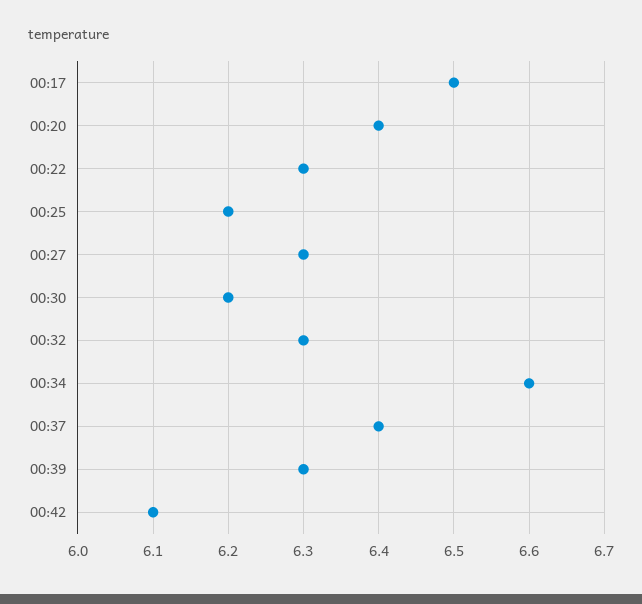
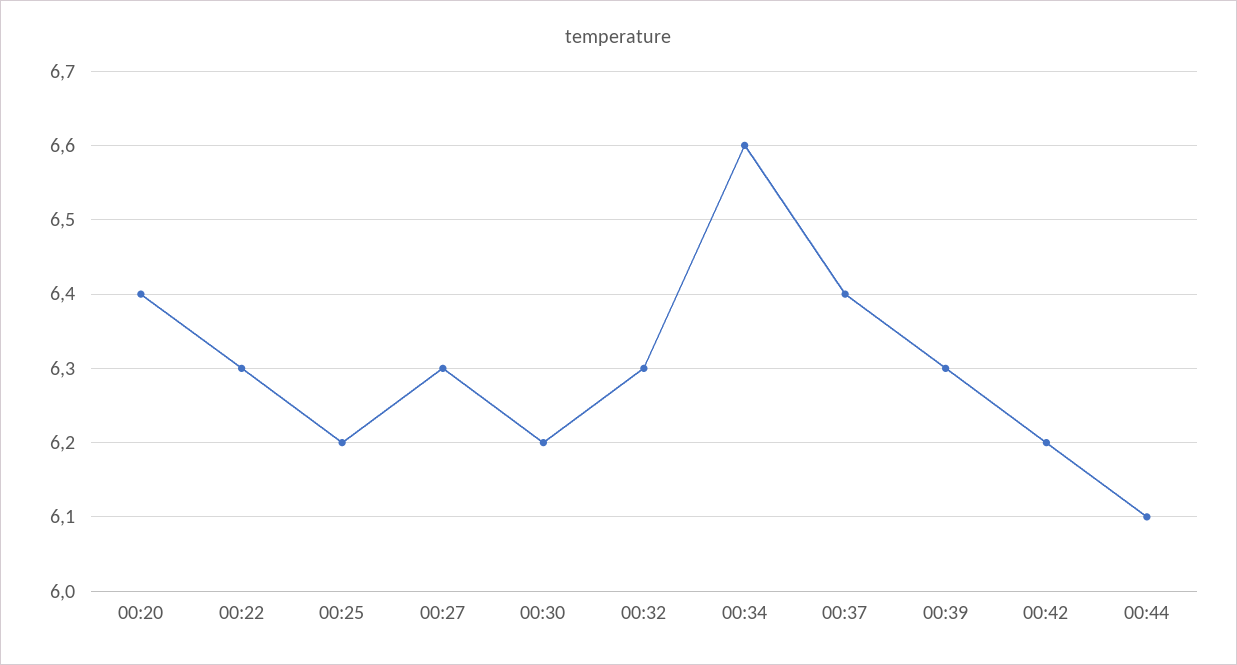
00:17: 6.5 -> none
00:42: 6.1 -> 6.2
00:44: none -> 6.1

